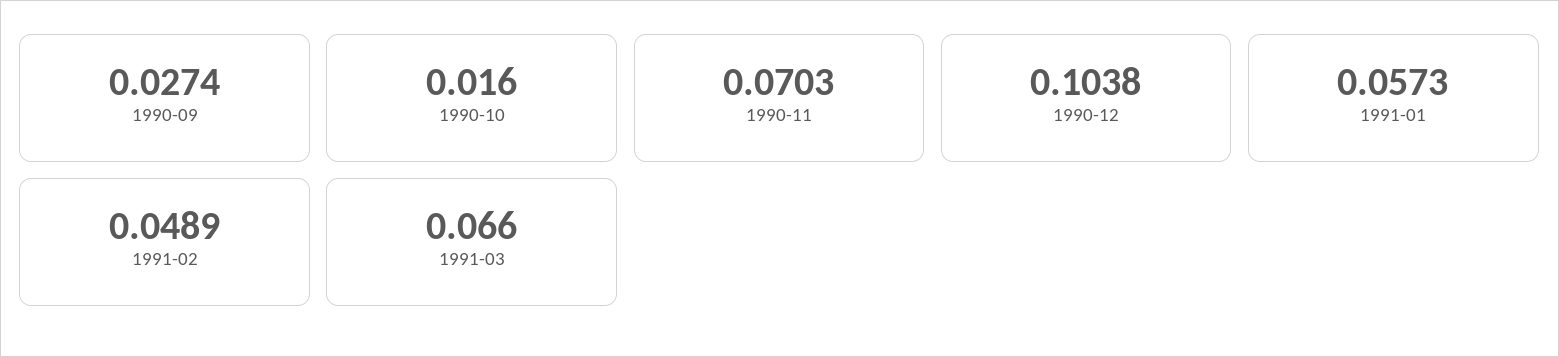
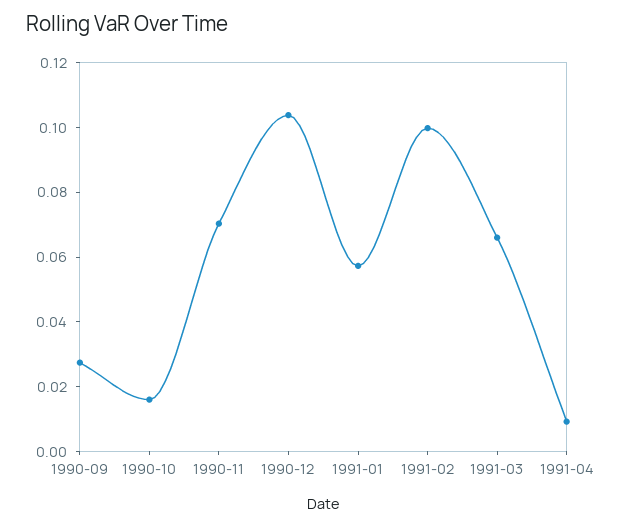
1991-02: 0.0489 -> 0.1
1991-04: none -> 0.01

